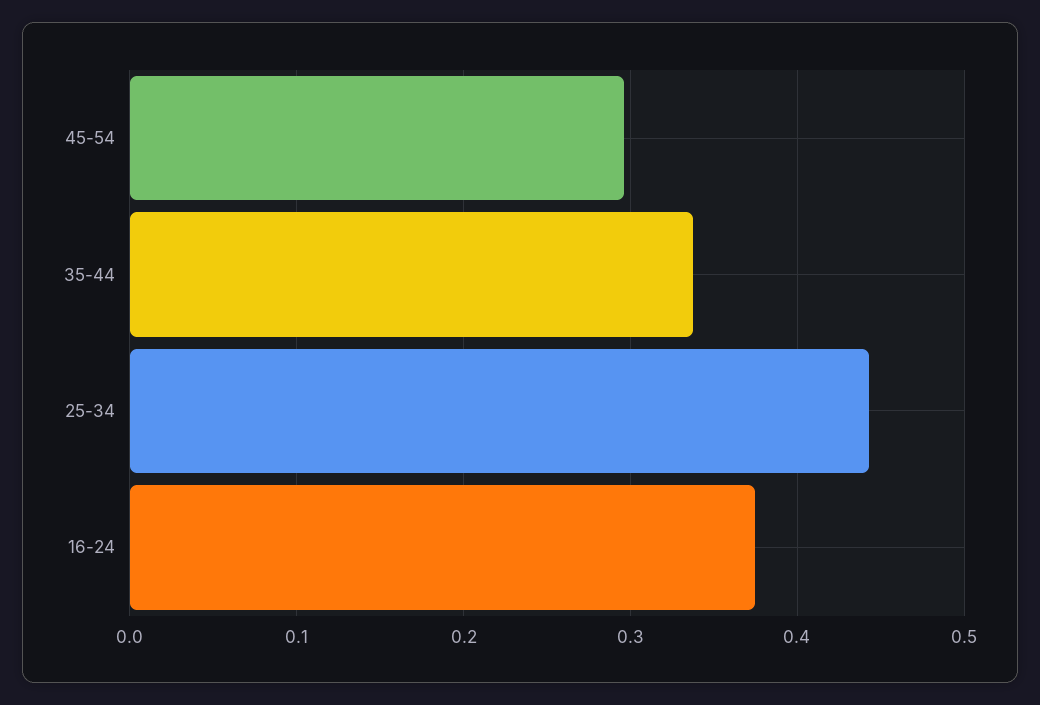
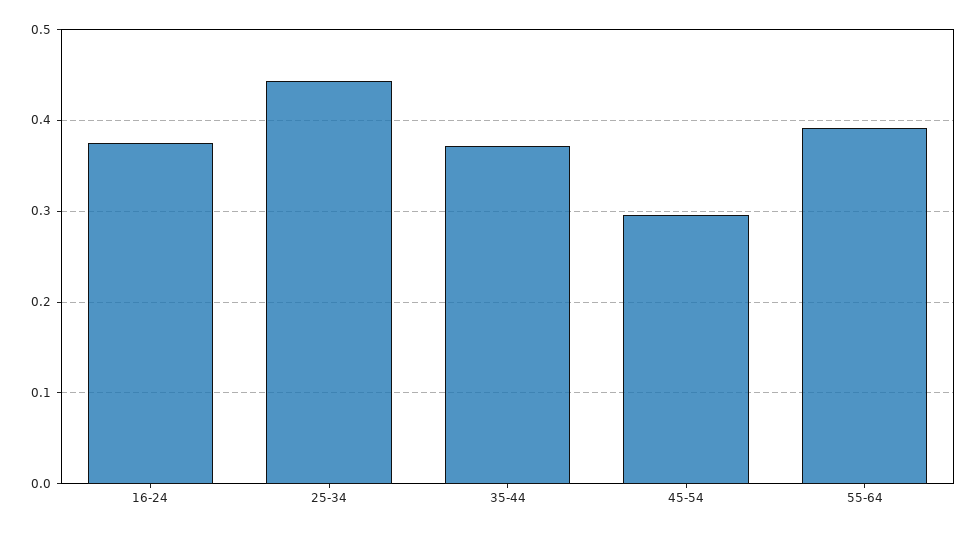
35-44: 0.34 -> 0.37
55-64: none -> 0.39

